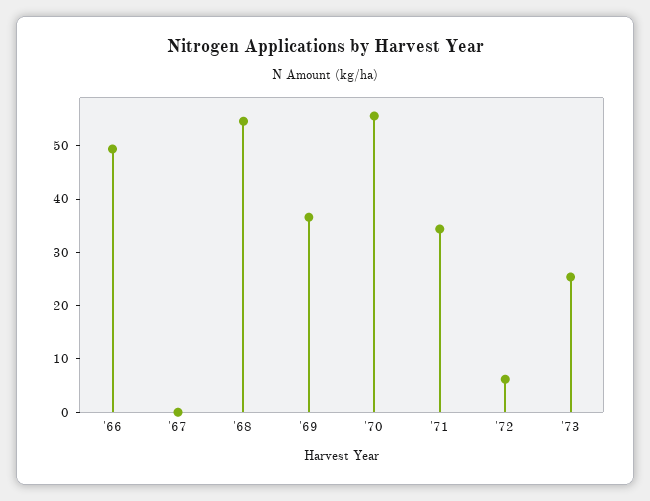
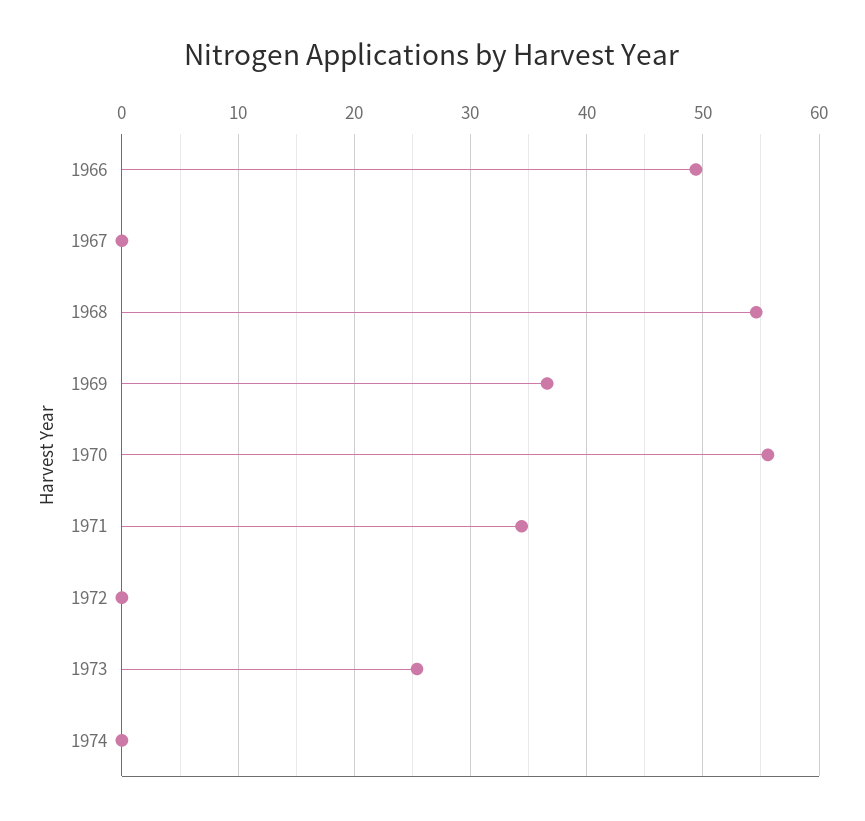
'72: 6 -> 0
1974: none -> 0

